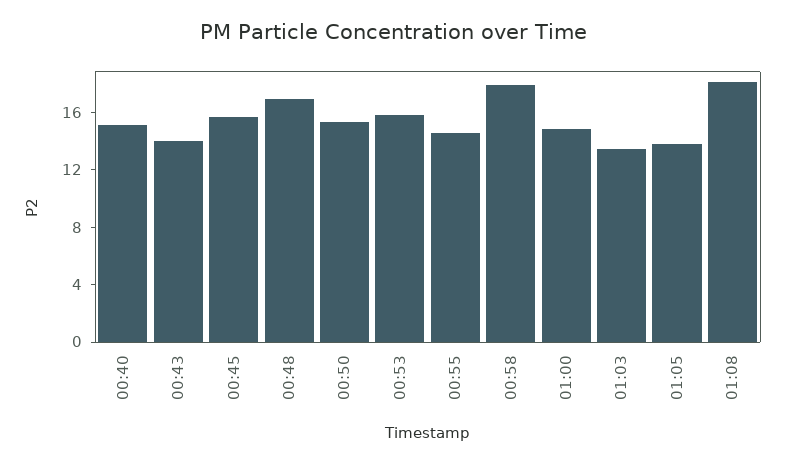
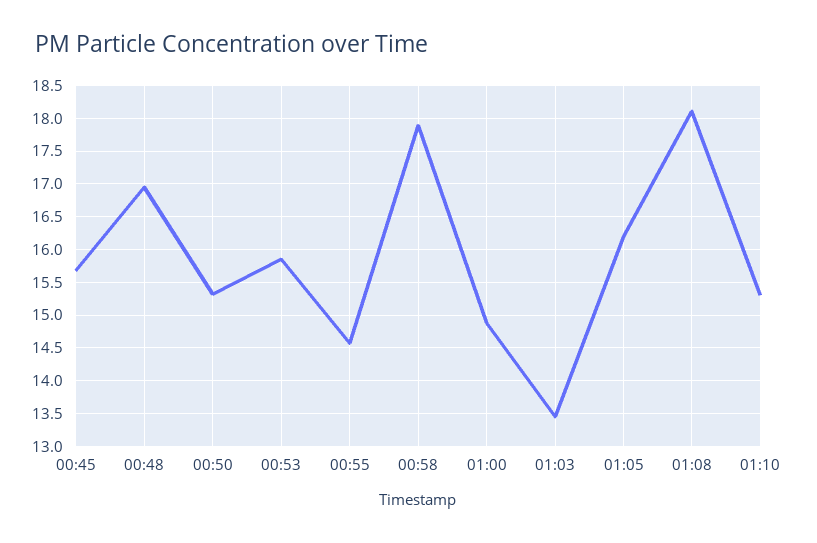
00:40: 15 -> none
00:43: 14 -> none
01:05: 14 -> 16.2
01:10: none -> 15.3

